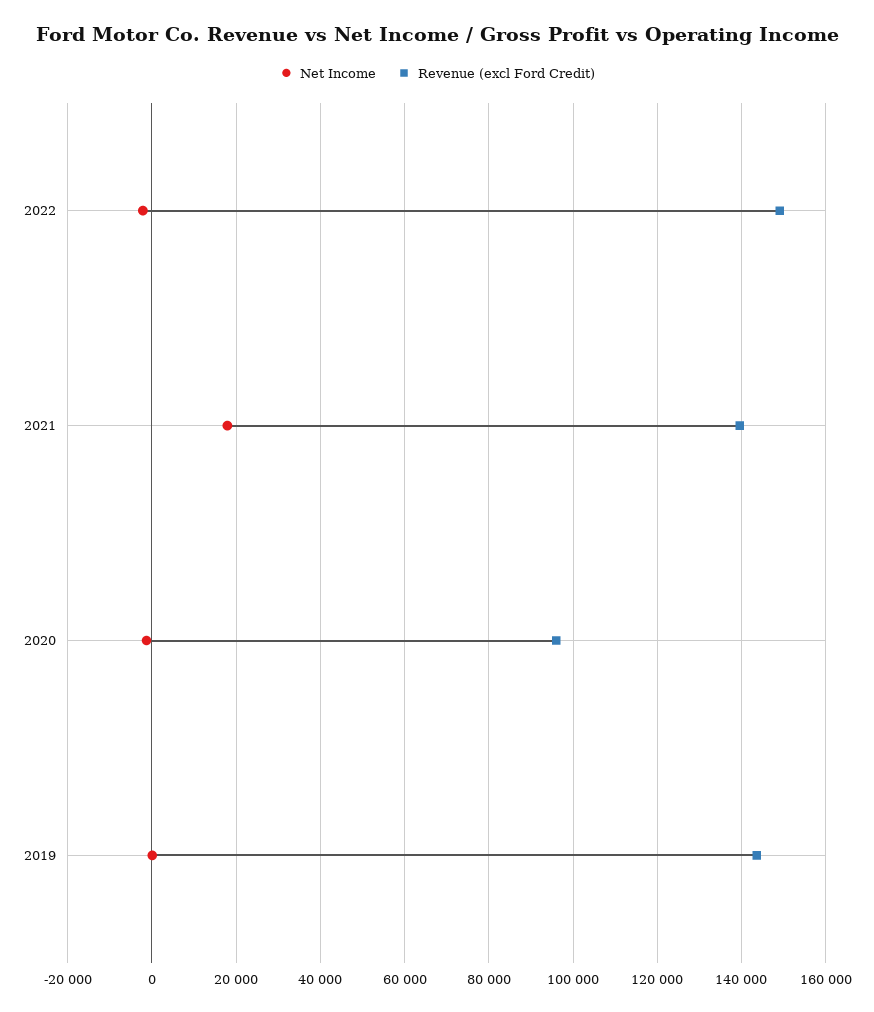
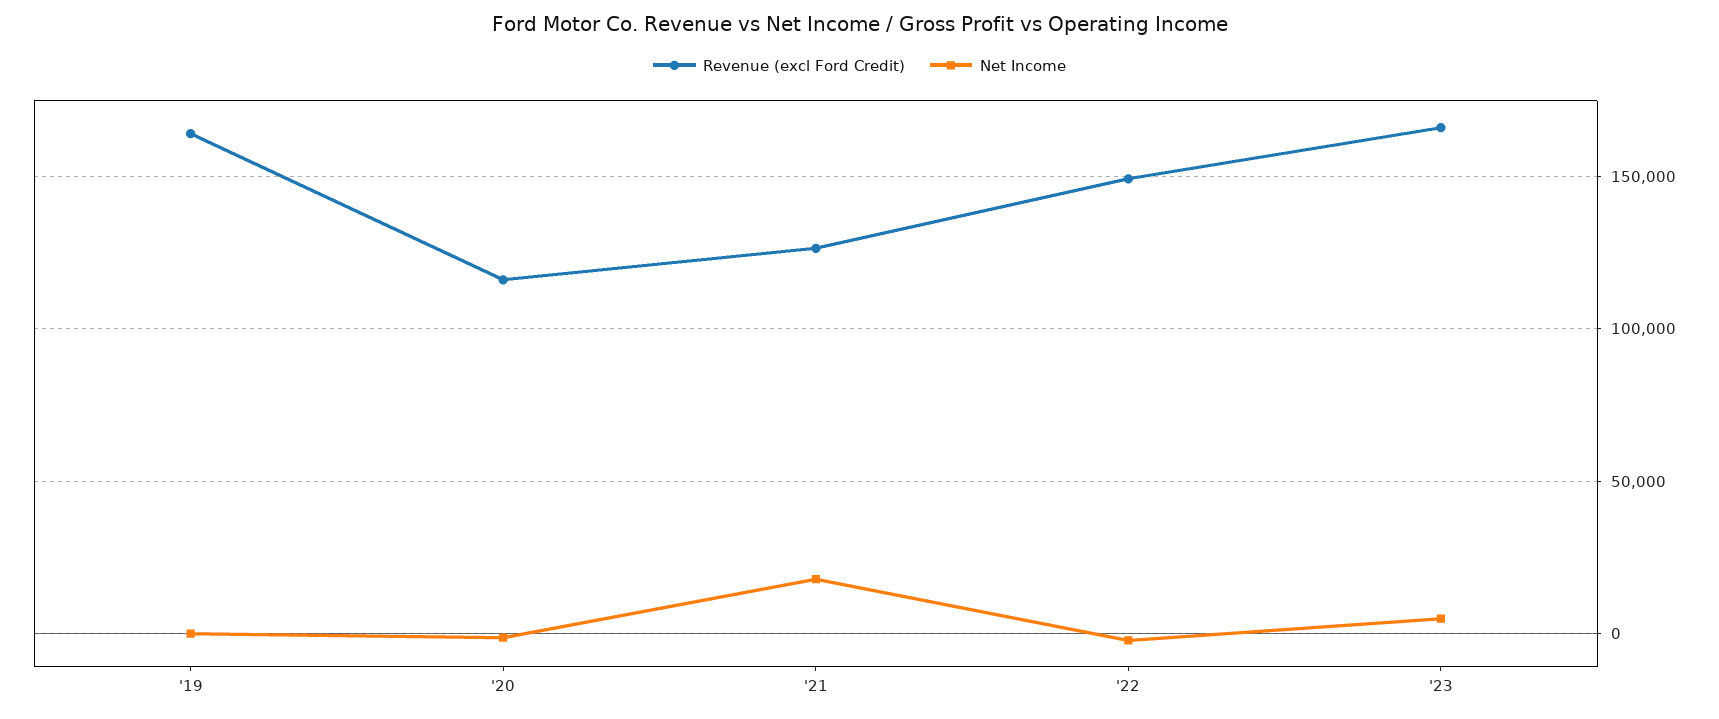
Revenue (excl Ford Credit), 2021: 140000 -> 125000
Revenue (excl Ford Credit), 2020: 96000 -> 115000
Revenue (excl Ford Credit), 2019: 144000 -> 165000
Revenue (excl Ford Credit), '23: none -> 165000
Net Income, '23: none -> 5000

